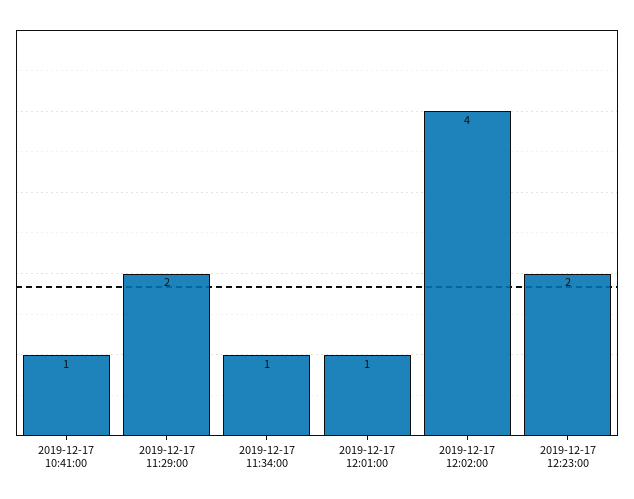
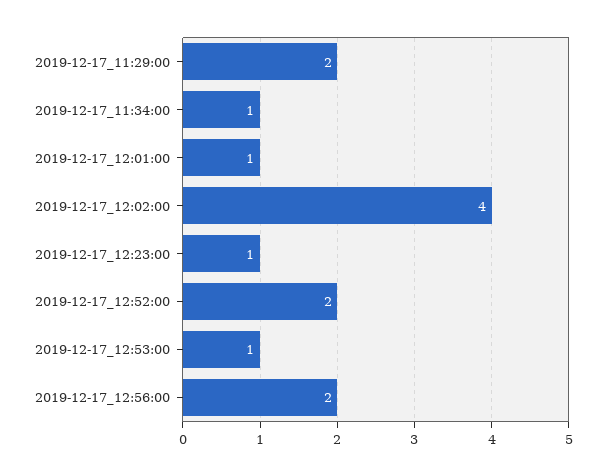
2019-12-17 10:41:00: 1 -> none
2019-12-17 12:23:00: 2 -> 1
2019-12-17_12:52:00: none -> 2
2019-12-17_12:53:00: none -> 1
2019-12-17_12:56:00: none -> 2

